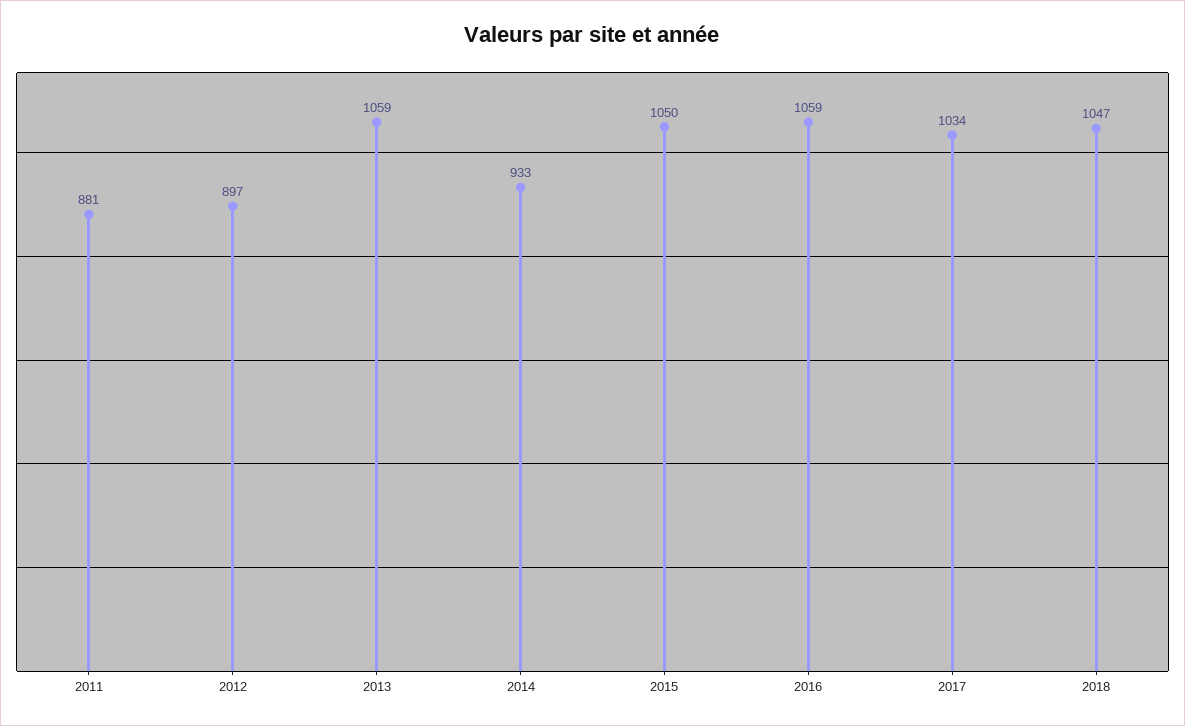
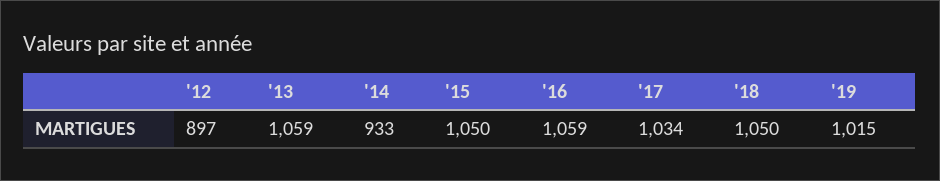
2011: 881 -> none
2018: 1047 -> 1050
'19: none -> 1015

